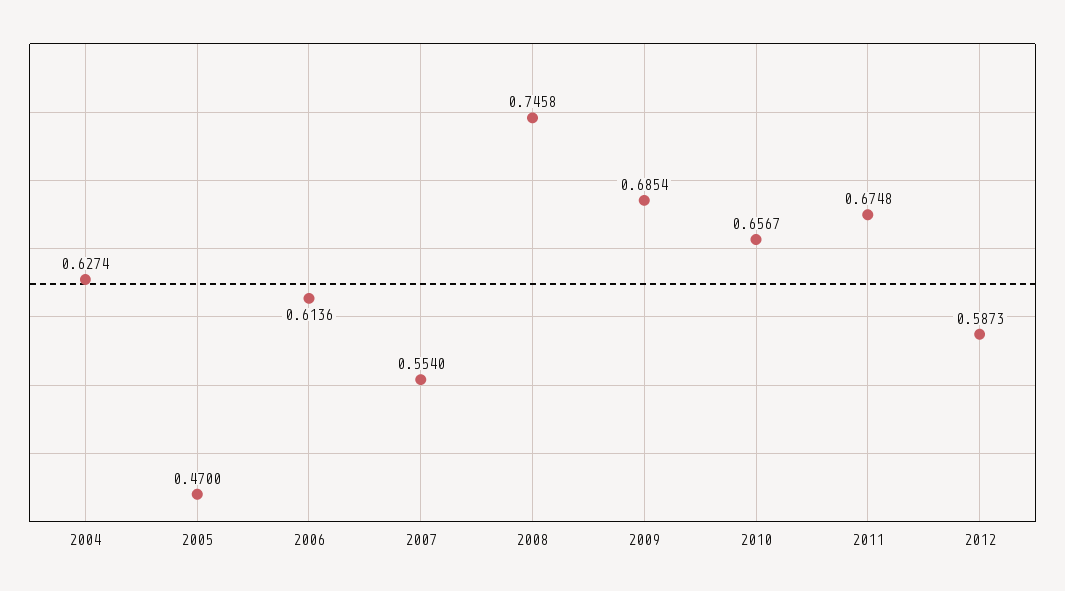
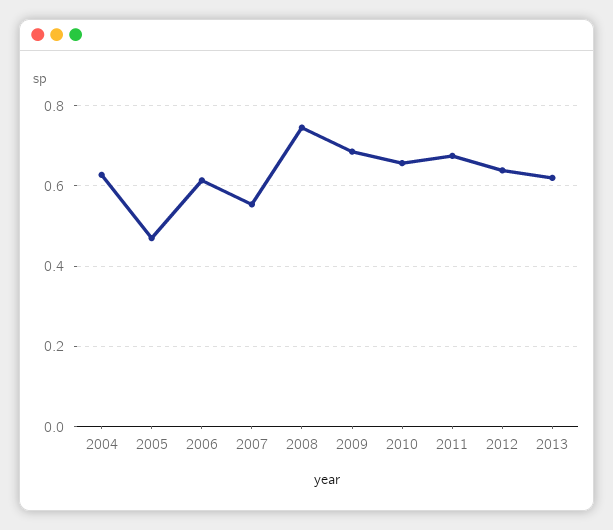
2012: 0.5873 -> 0.64
2013: none -> 0.62

